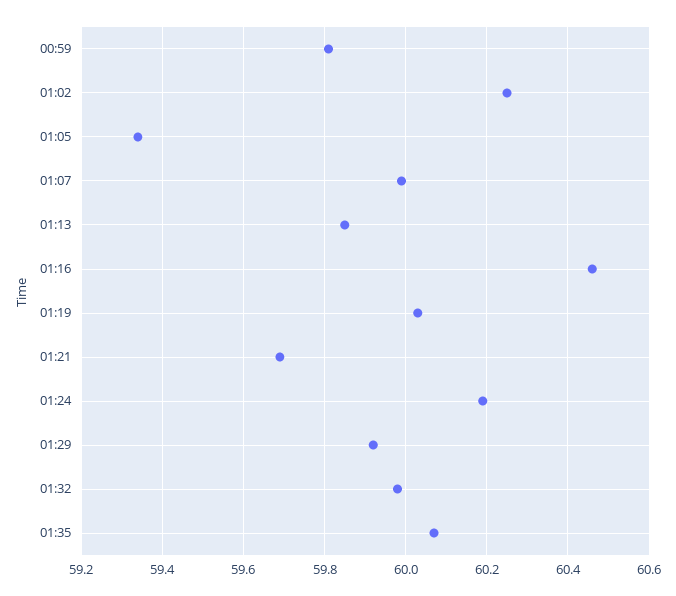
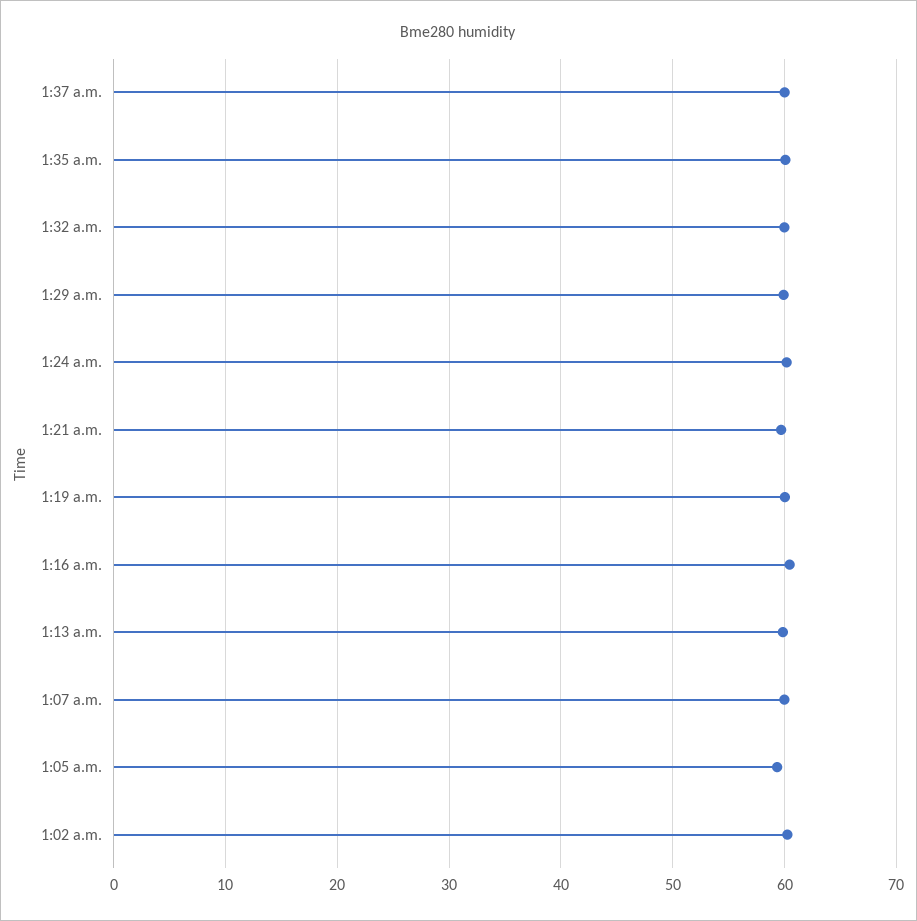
00:59: 59.8 -> none
1:37 a.m.: none -> 60

